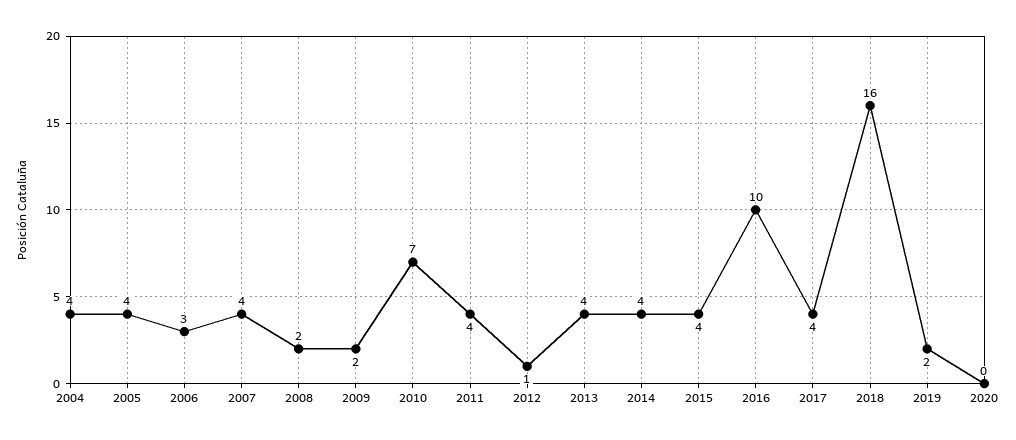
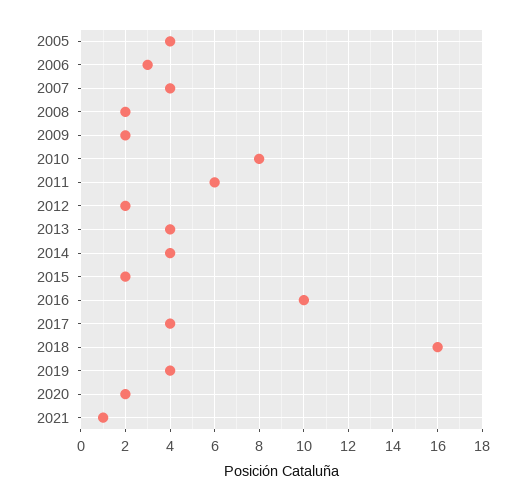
2004: 4 -> none
2010: 7 -> 8
2011: 4 -> 6
2012: 1 -> 2
2015: 4 -> 2
2019: 2 -> 4
2020: 0 -> 2
2021: none -> 1

